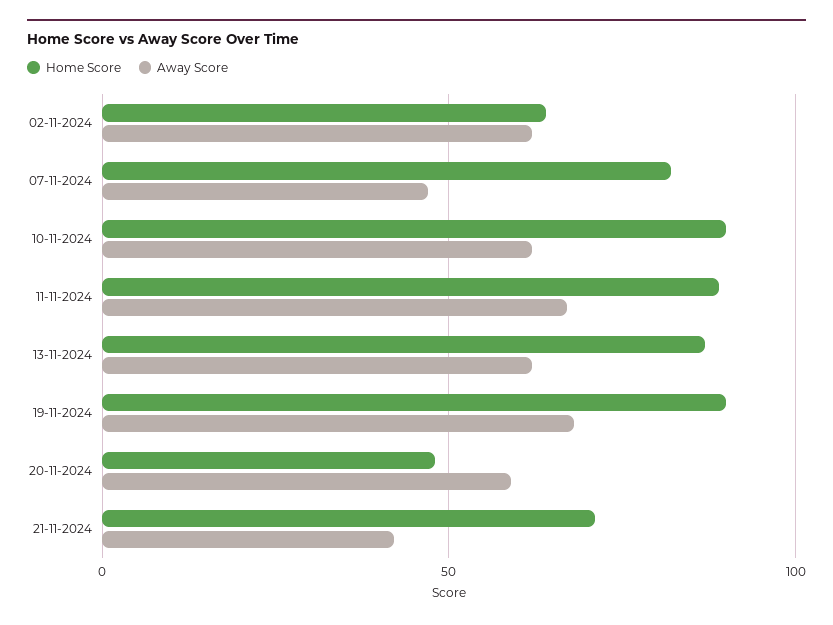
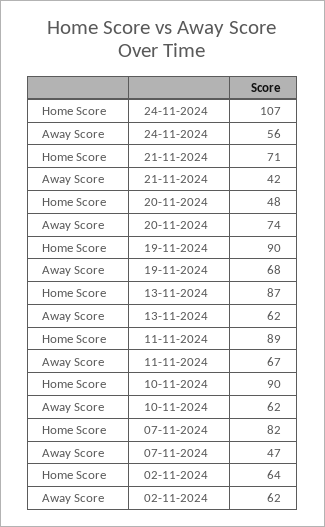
Away Score, 20-11-2024: 60 -> 74
Home Score, 24-11-2024: none -> 107
Away Score, 24-11-2024: none -> 56

